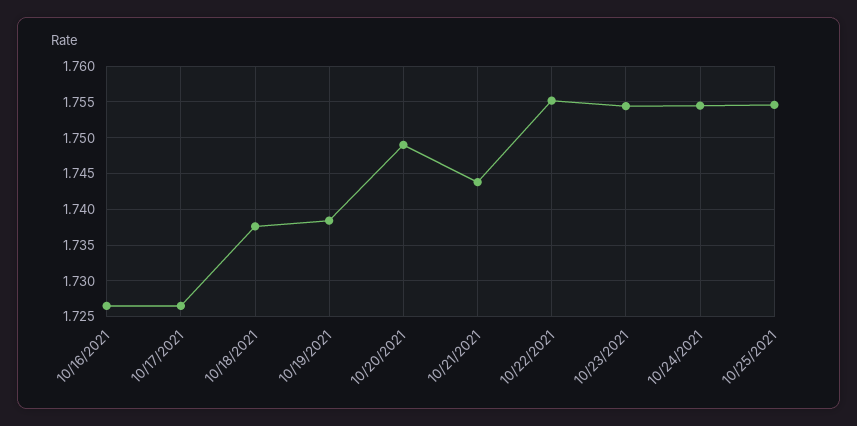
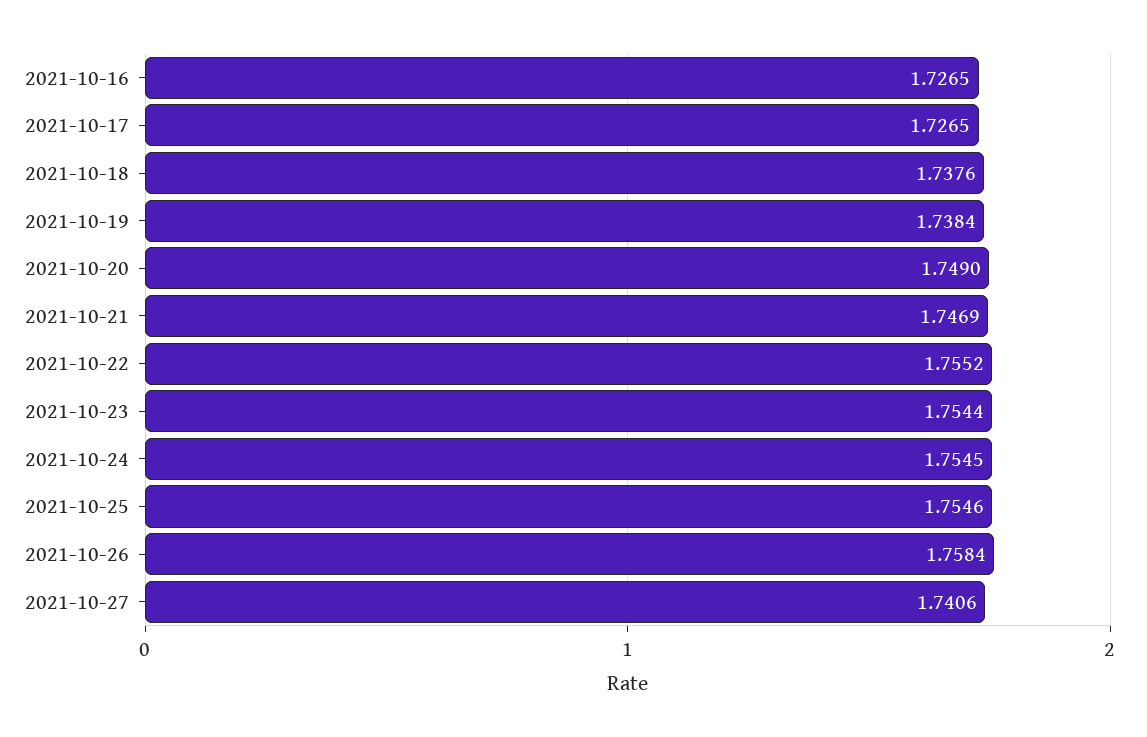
10/21/2021: 1.744 -> 1.7469
2021-10-26: none -> 1.7584
2021-10-27: none -> 1.7406

